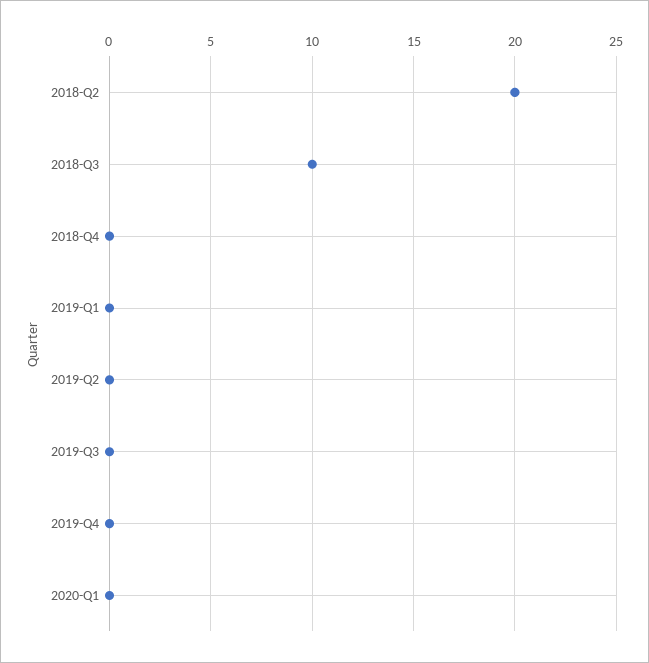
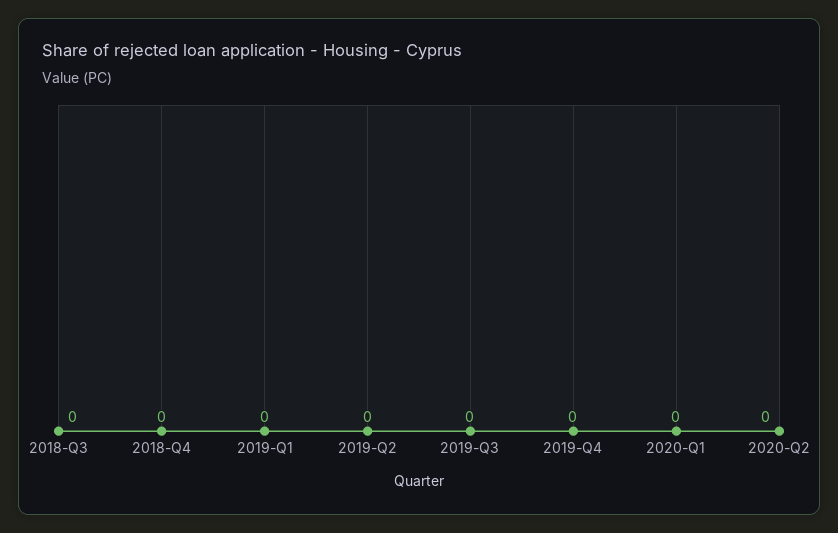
2018-Q2: 20 -> none
2018-Q3: 10 -> 0
2020-Q2: none -> 0

